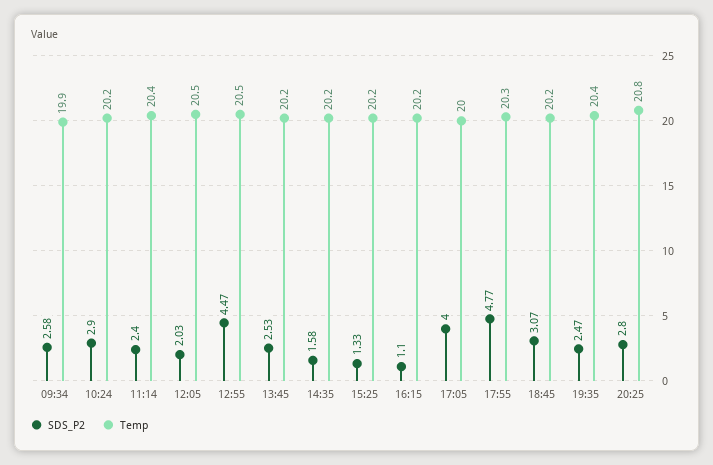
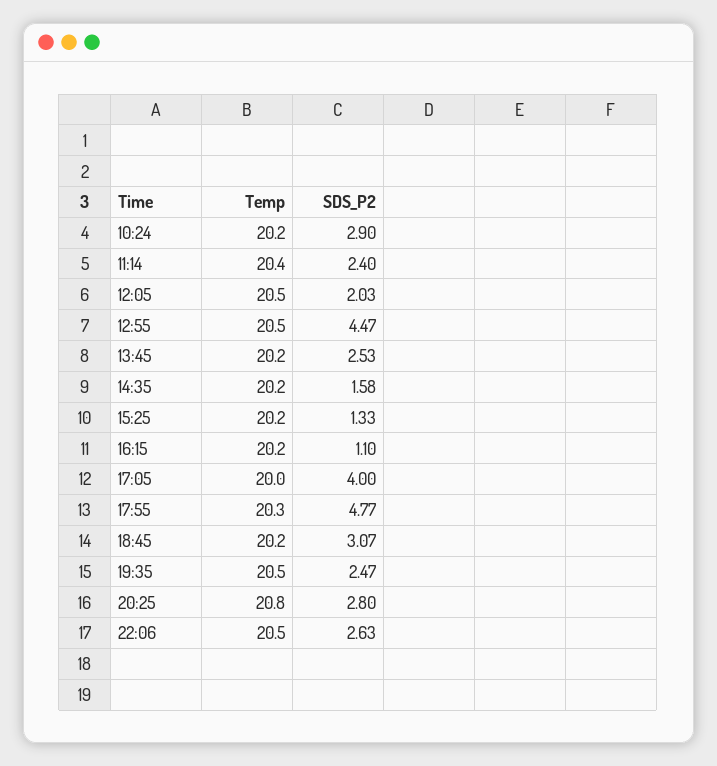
SDS_P2, 09:34: 2.58 -> none
Temp, 09:34: 19.9 -> none
Temp, 19:35: 20.4 -> 20.5
Temp, 22:06: none -> 20.5
SDS_P2, 22:06: none -> 2.63

